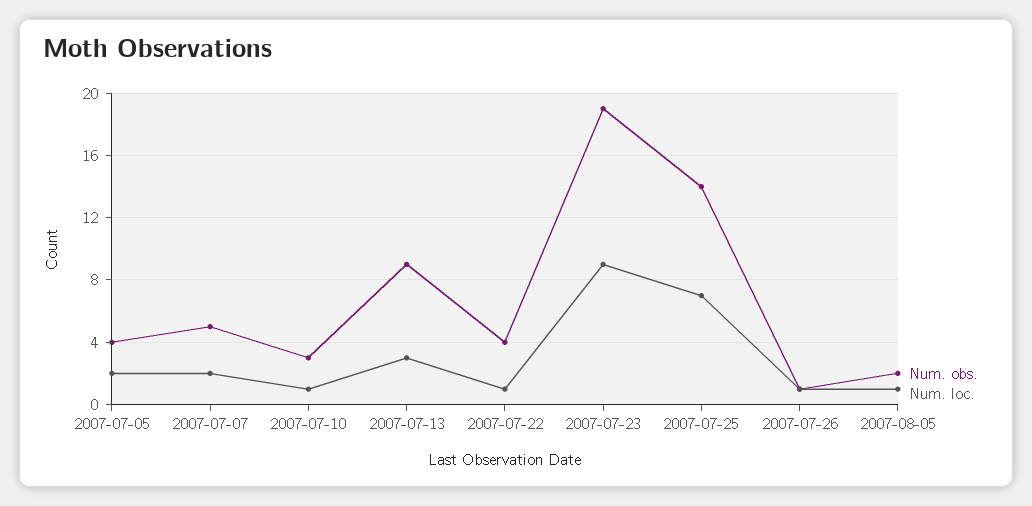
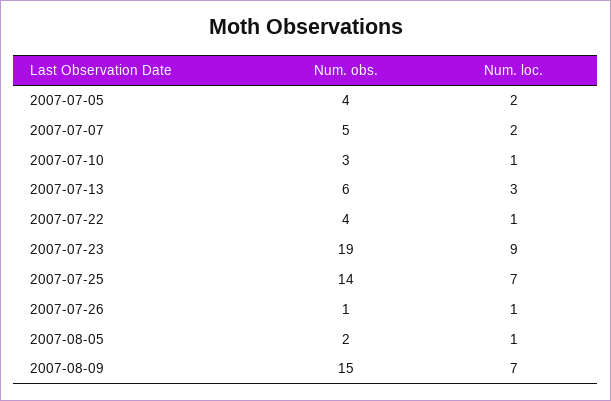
Num. obs., 2007-07-13: 9 -> 6
Num. obs., 2007-08-09: none -> 15
Num. loc., 2007-08-09: none -> 7

